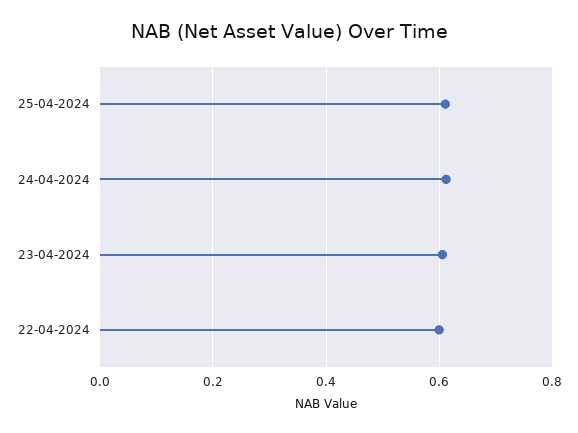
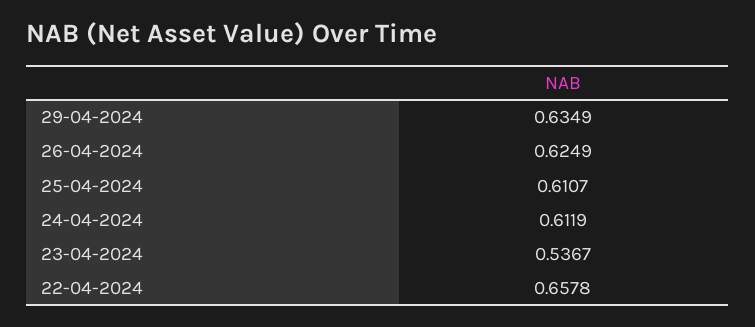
23-04-2024: 0.6 -> 0.5367
22-04-2024: 0.6 -> 0.6578
29-04-2024: none -> 0.6349
26-04-2024: none -> 0.6249

